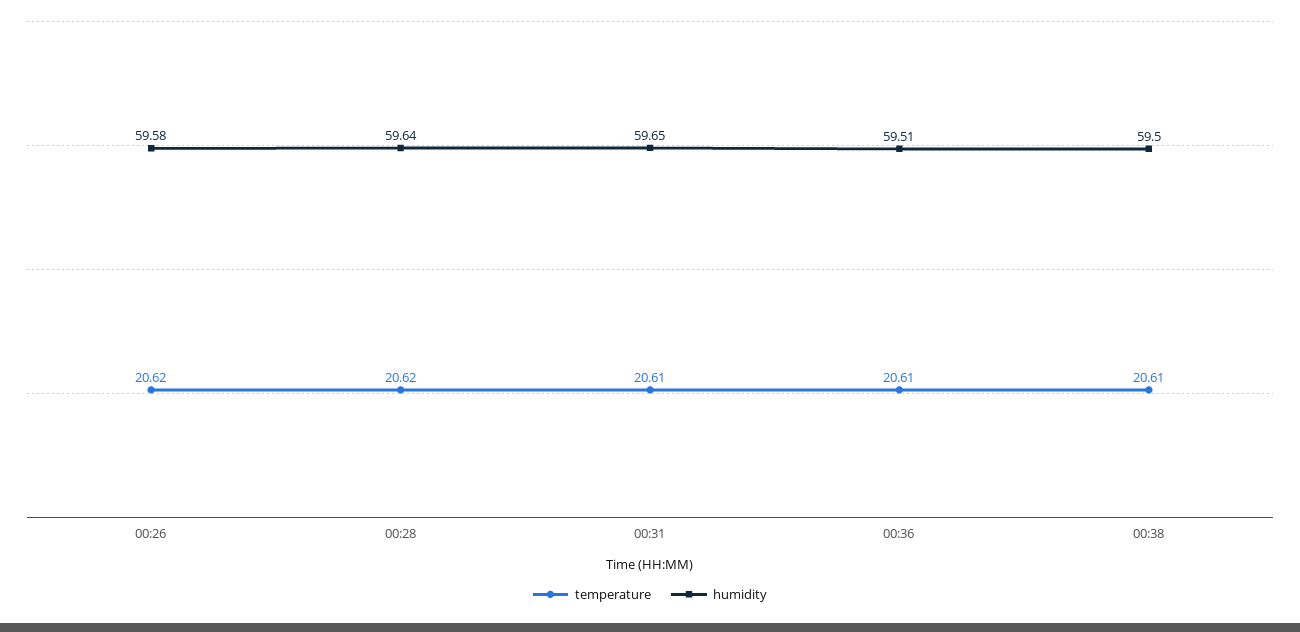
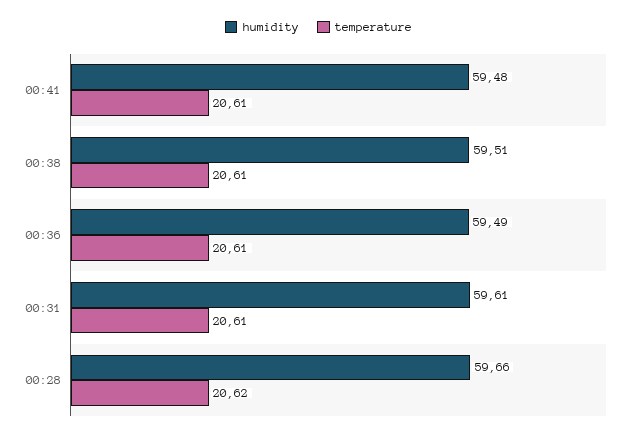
temperature, 00:26: 20.62 -> none
humidity, 00:26: 59.58 -> none
humidity, 00:28: 59.64 -> 59.66
humidity, 00:31: 59.65 -> 59.61
humidity, 00:36: 59.51 -> 59.49
humidity, 00:38: 59.5 -> 59.51
humidity, 00:41: none -> 59.48
temperature, 00:41: none -> 20.61

